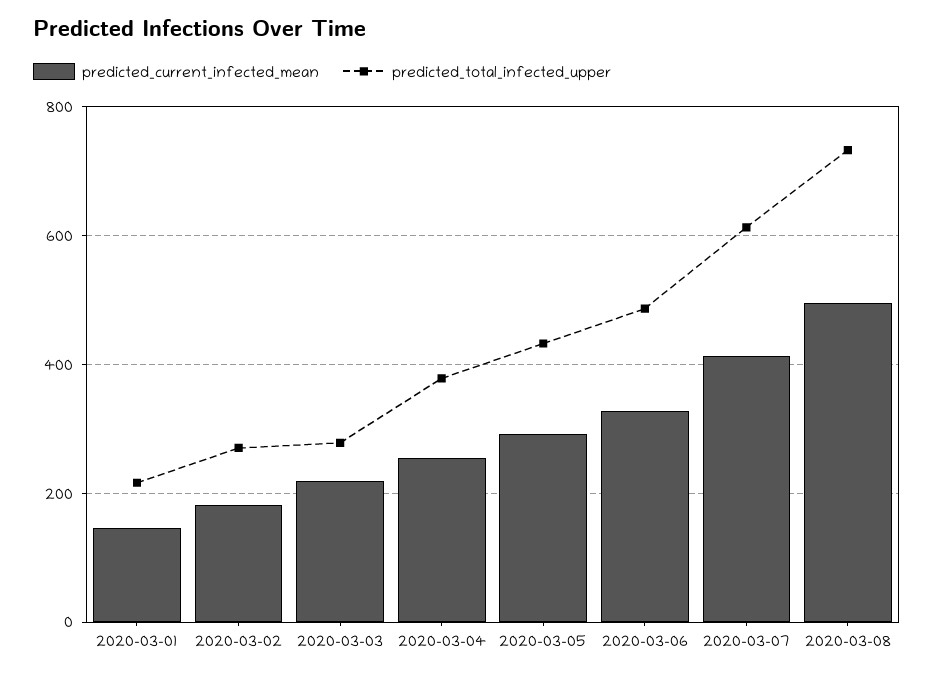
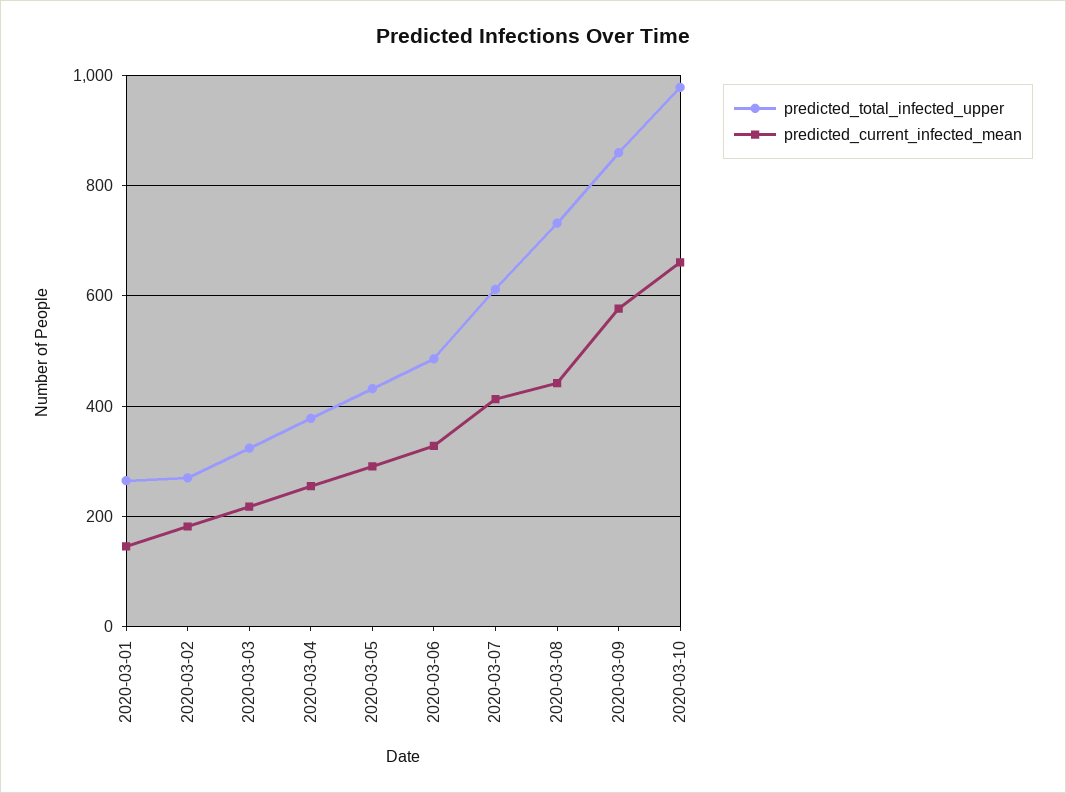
predicted_total_infected_upper, 2020-03-01: 220 -> 260
predicted_total_infected_upper, 2020-03-03: 280 -> 320
predicted_current_infected_mean, 2020-03-08: 500 -> 440
predicted_total_infected_upper, 2020-03-09: none -> 860
predicted_current_infected_mean, 2020-03-09: none -> 580
predicted_total_infected_upper, 2020-03-10: none -> 980
predicted_current_infected_mean, 2020-03-10: none -> 660

